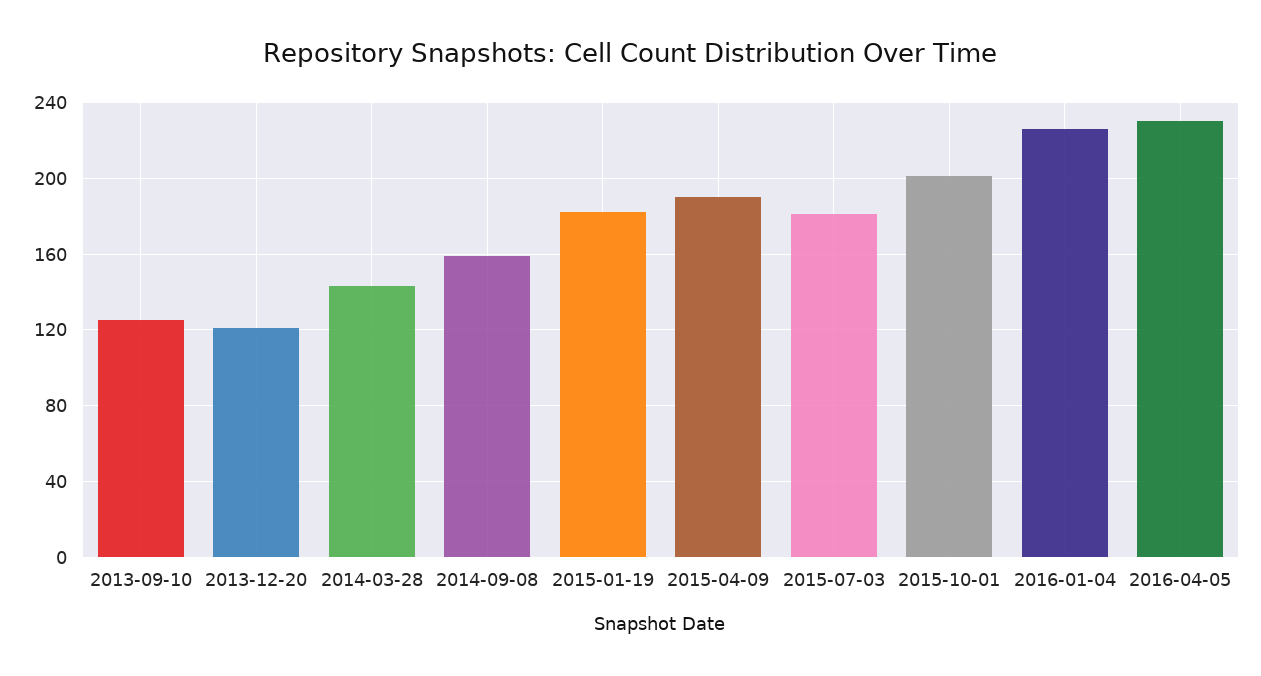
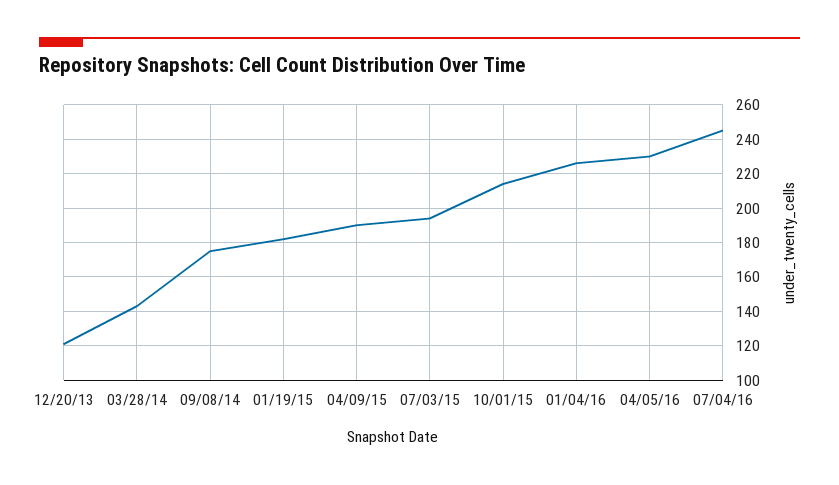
2013-09-10: 125 -> none
2014-09-08: 160 -> 175
2015-07-03: 180 -> 195
2015-10-01: 200 -> 215
07/04/16: none -> 245

